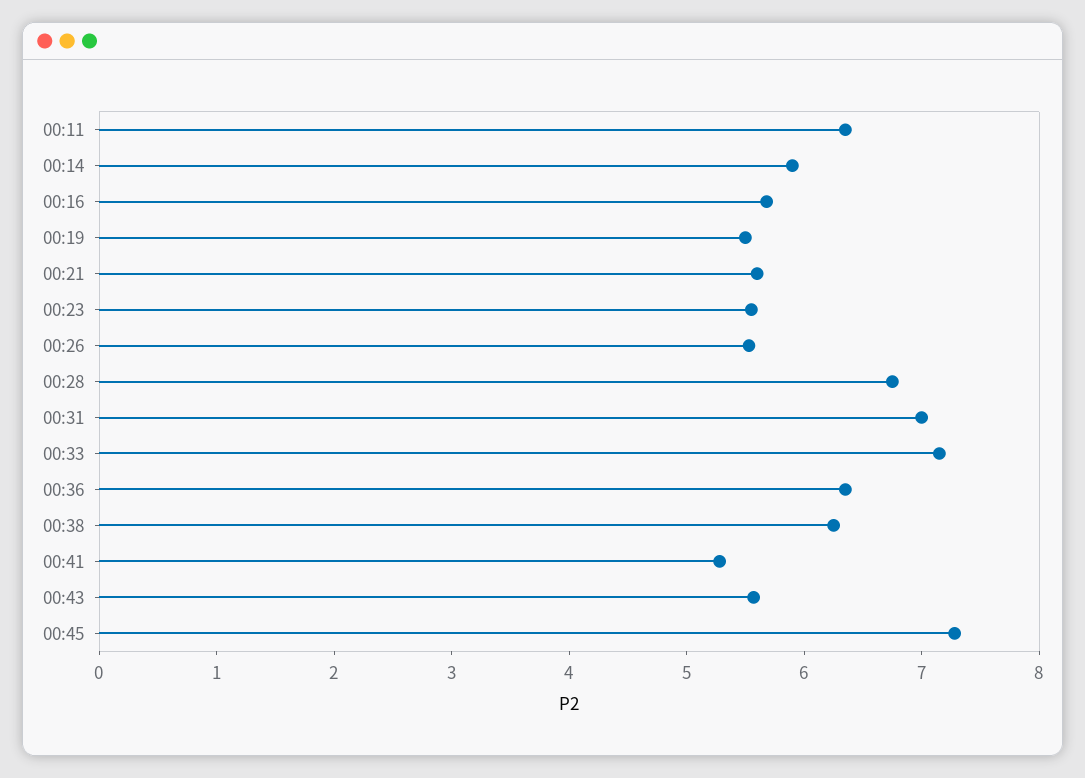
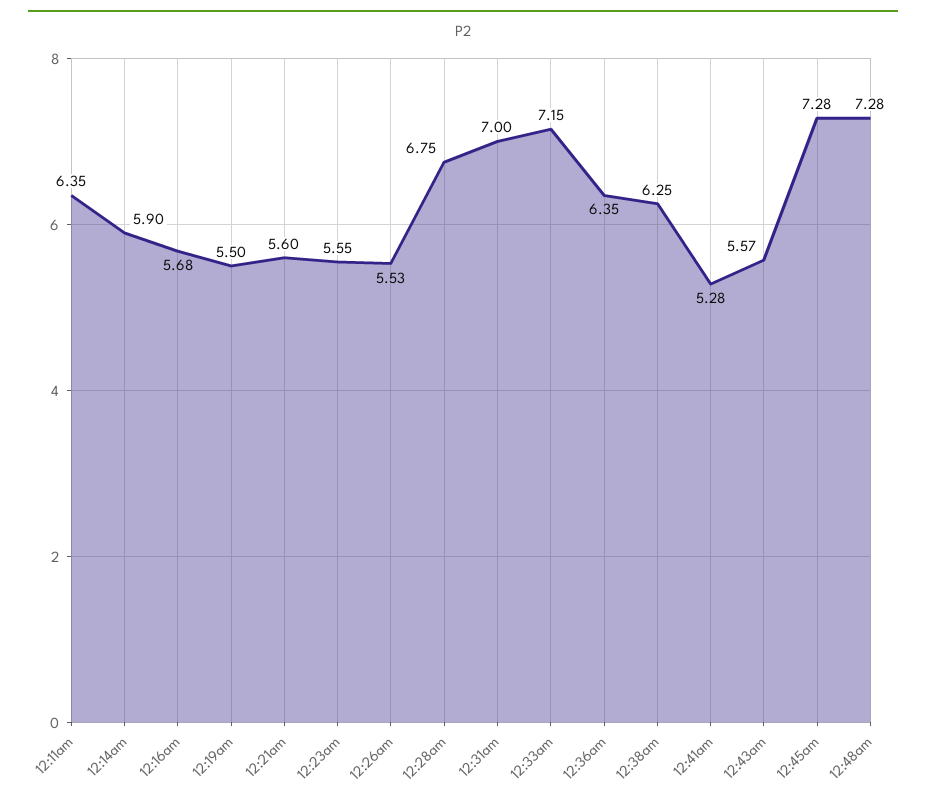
12:48am: none -> 7.28

